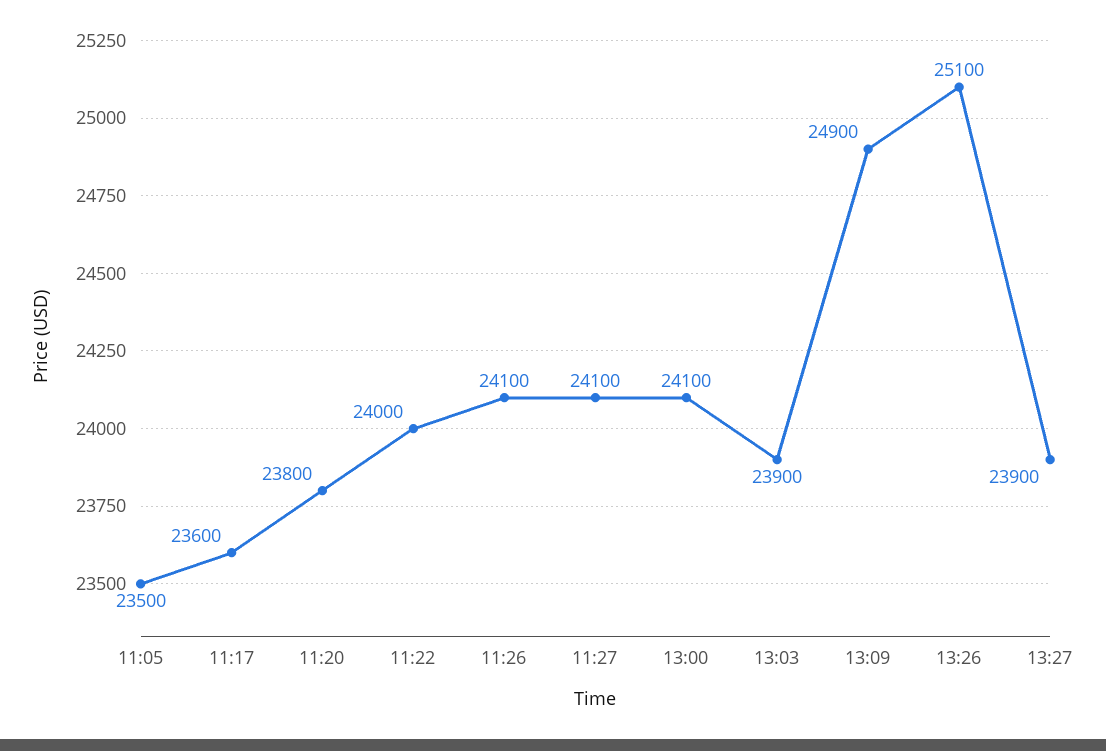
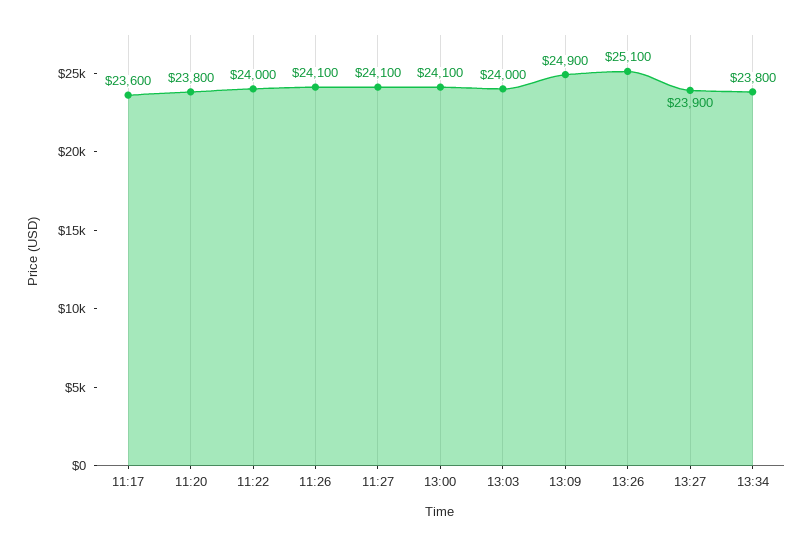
11:05: 23500 -> none
13:03: 23900 -> 24000
13:34: none -> 23800

